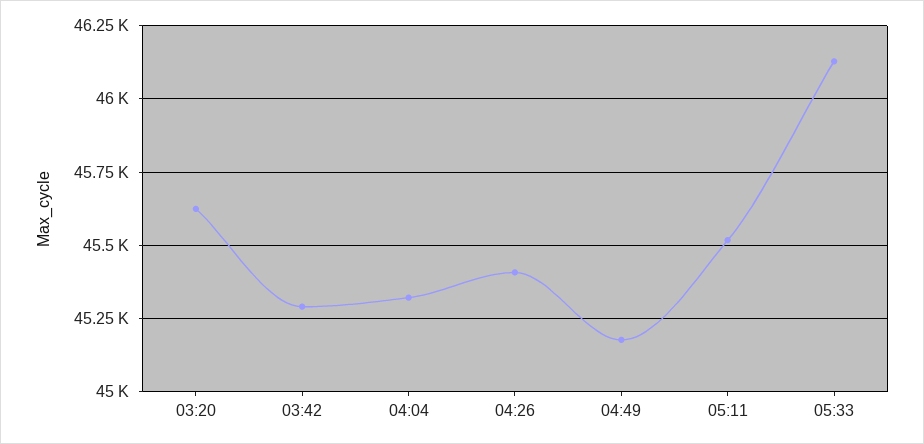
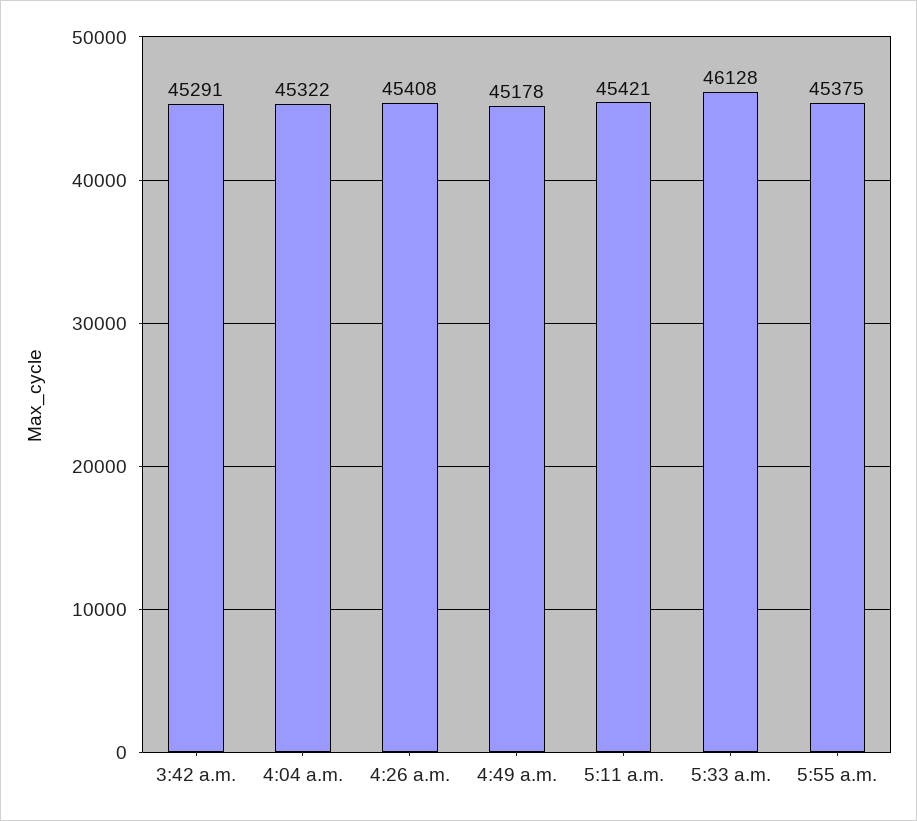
03:20: 45625 -> none
05:11: 45525 -> 45421
5:55 a.m.: none -> 45375

